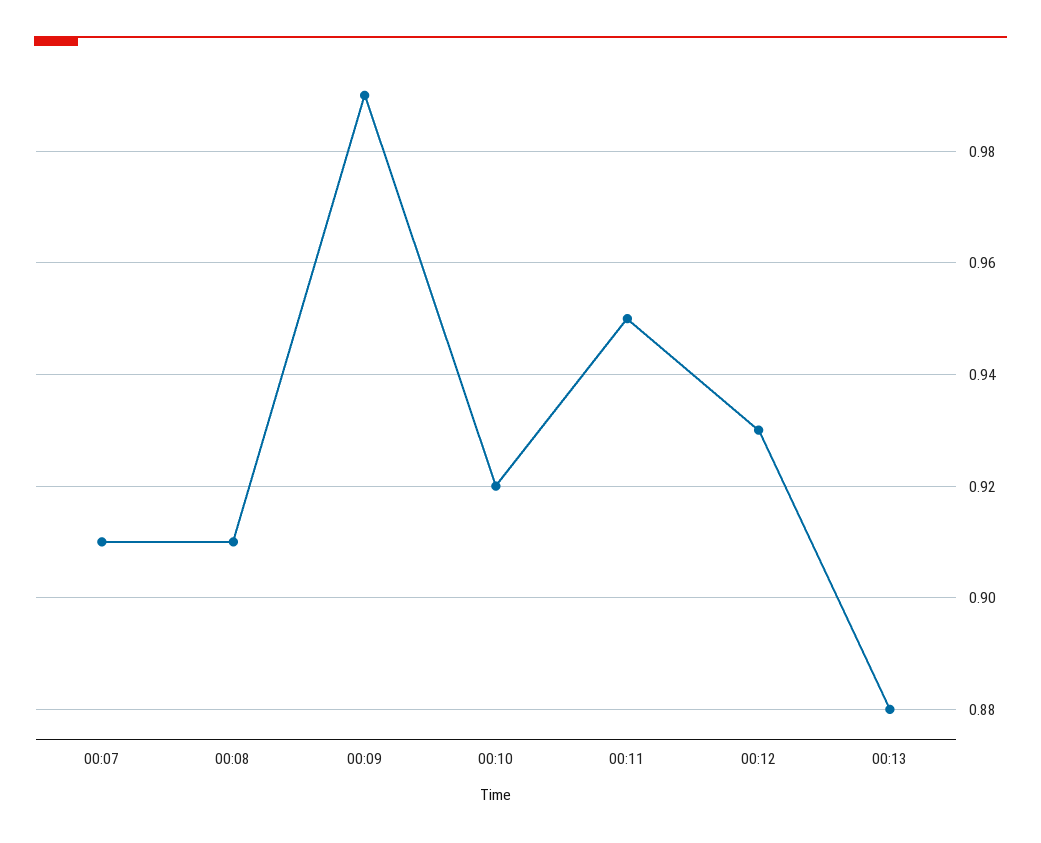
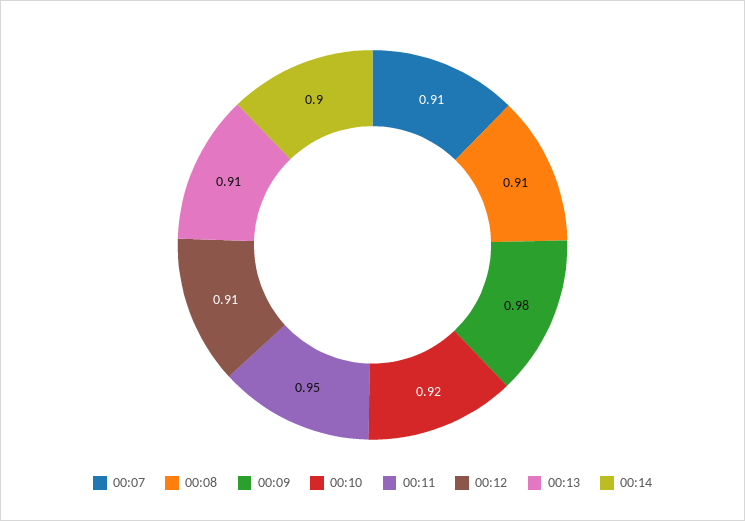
00:09: 0.99 -> 0.98
00:12: 0.93 -> 0.91
00:13: 0.88 -> 0.91
00:14: none -> 0.9

